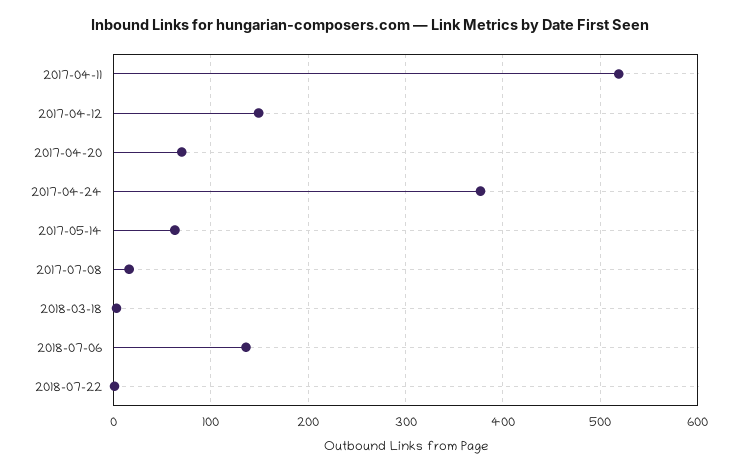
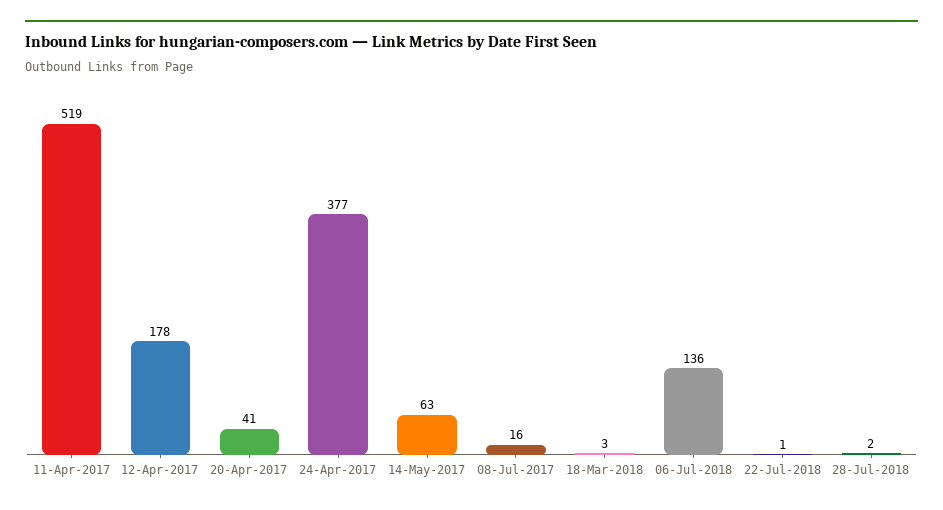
2017-04-12: 150 -> 178
2017-04-20: 70 -> 41
28-Jul-2018: none -> 2

